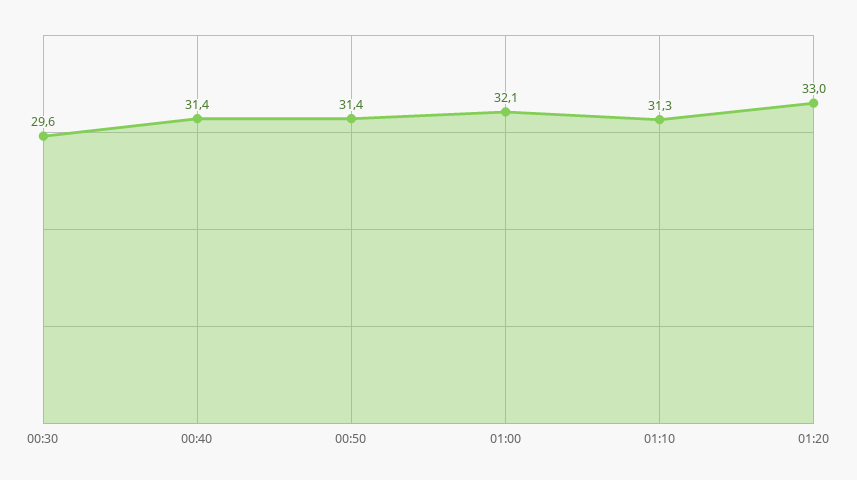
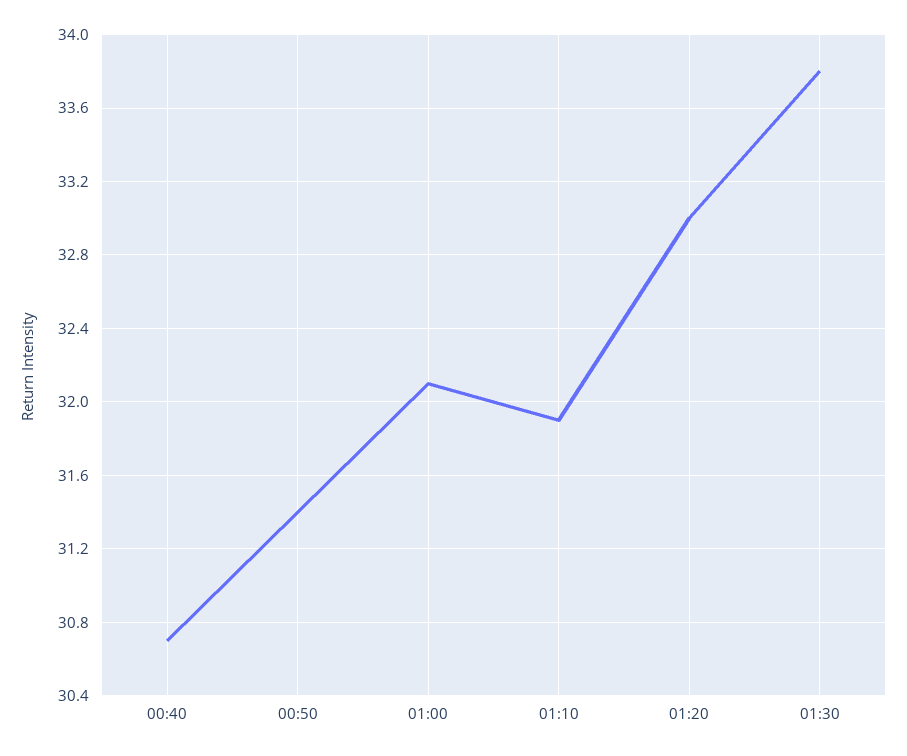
00:30: 29.6 -> none
00:40: 31.4 -> 30.7
01:10: 31.3 -> 31.9
01:30: none -> 33.8

